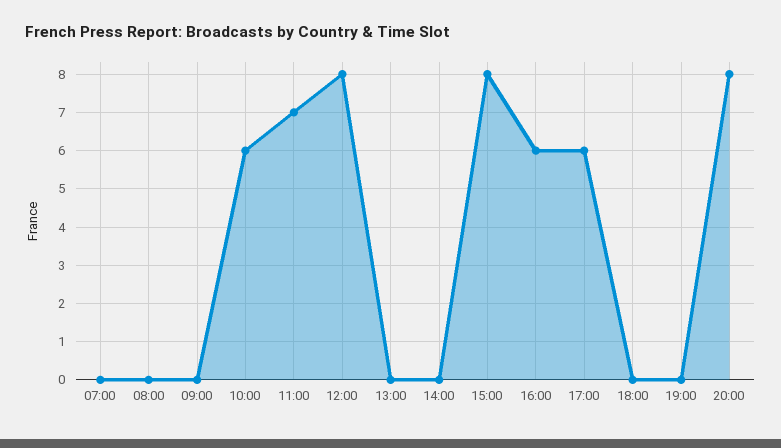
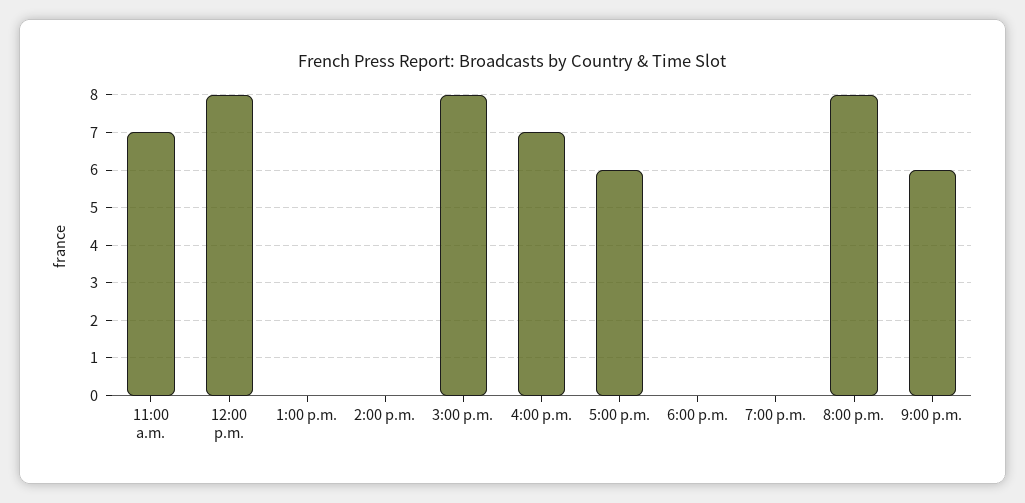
07:00: 0 -> none
08:00: 0 -> none
09:00: 0 -> none
10:00: 6 -> none
16:00: 6 -> 7
9:00 p.m.: none -> 6

